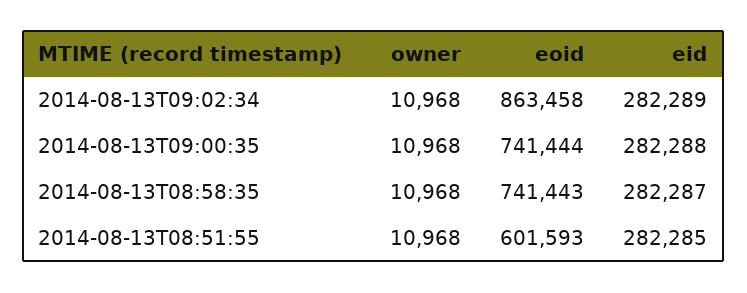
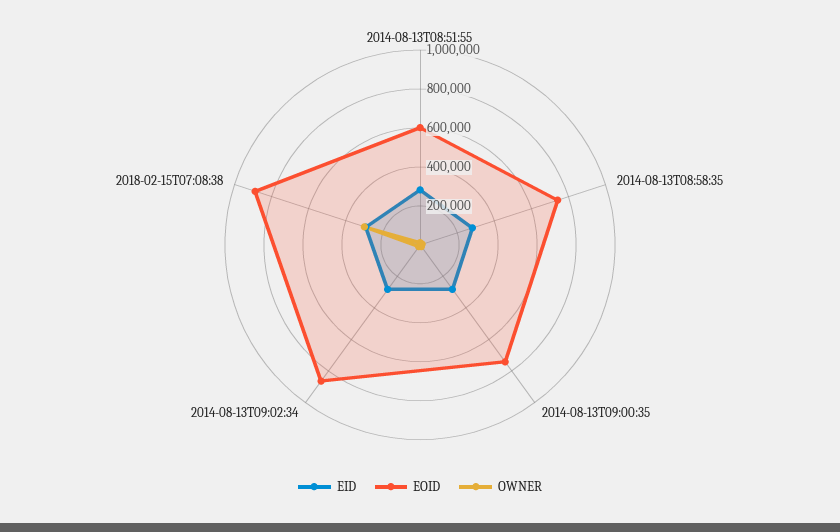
eid, 2018-02-15T07:08:38: none -> 300000
eoid, 2018-02-15T07:08:38: none -> 900000
owner, 2018-02-15T07:08:38: none -> 300000

